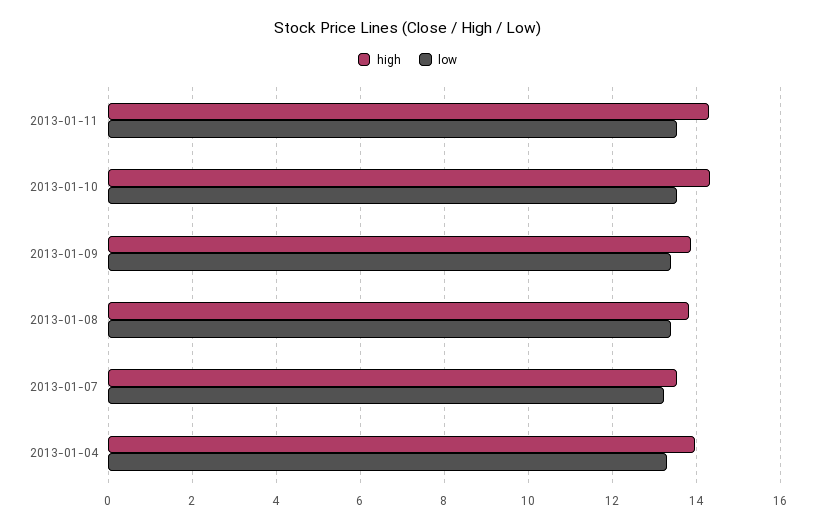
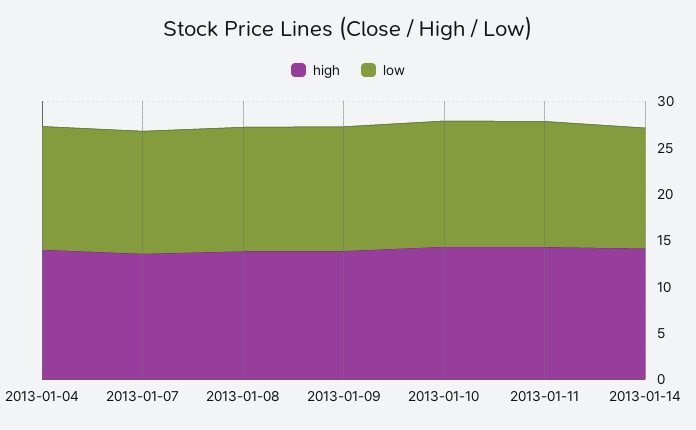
high, 2013-01-14: none -> 14
low, 2013-01-14: none -> 13

